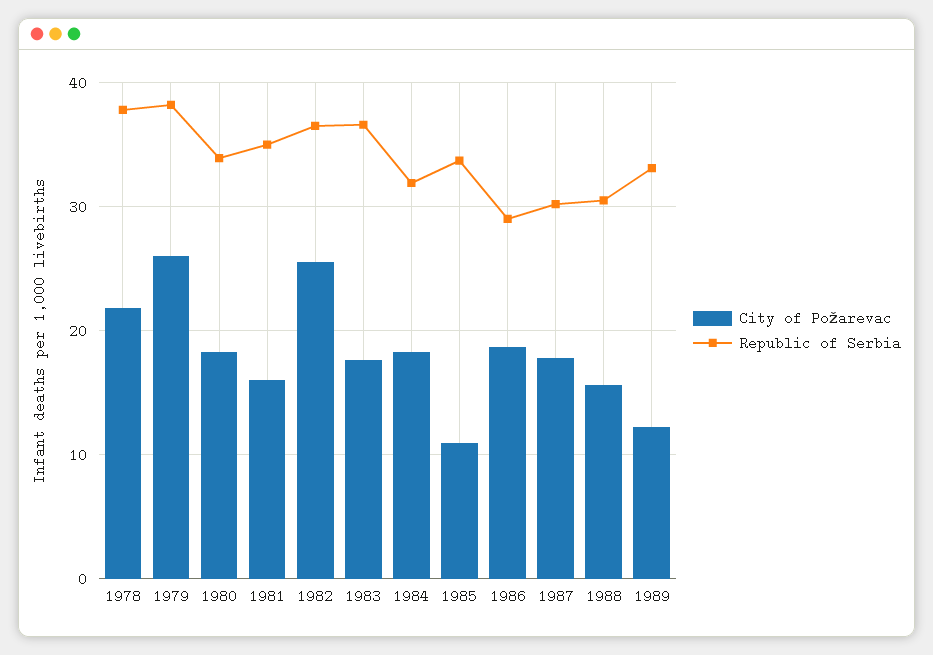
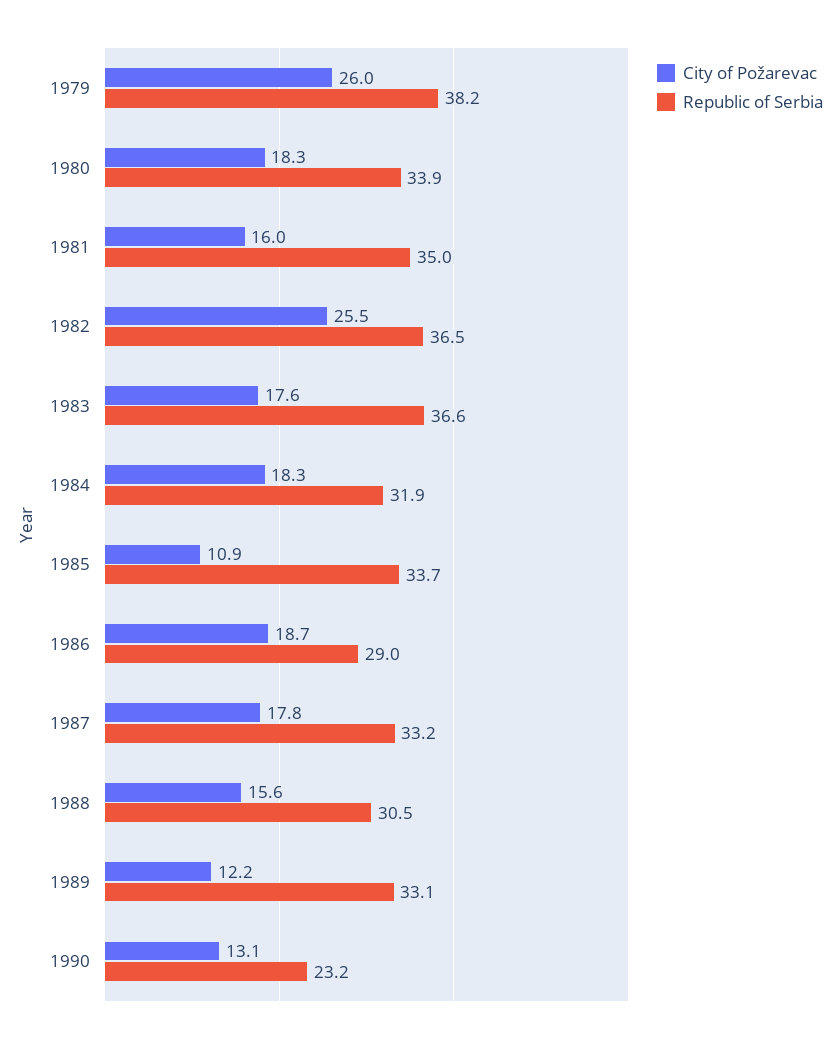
City of Požarevac, 1978: 22 -> none
Republic of Serbia, 1978: 38 -> none
Republic of Serbia, 1987: 30 -> 33.2
City of Požarevac, 1990: none -> 13.1
Republic of Serbia, 1990: none -> 23.2

